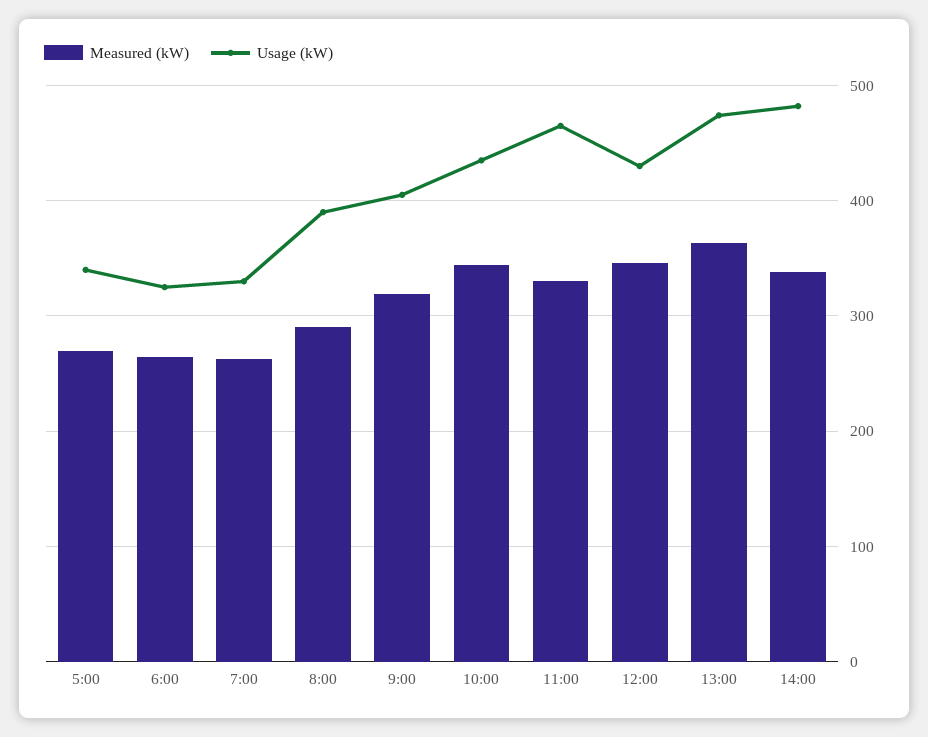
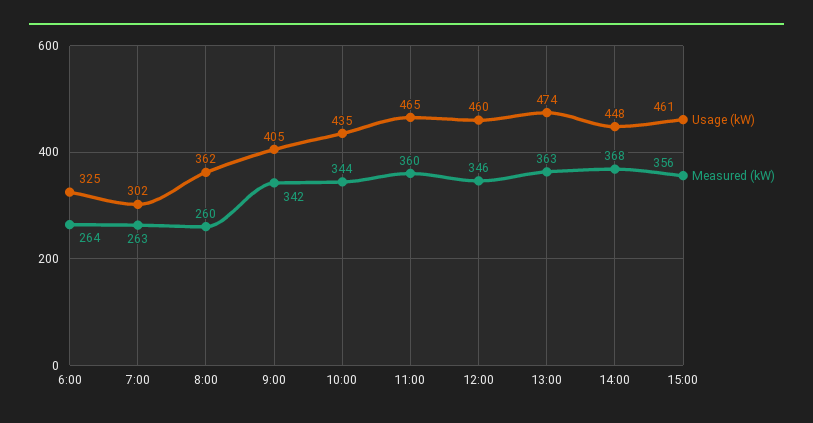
Measured (kW), 5:00: 270 -> none
Usage (kW), 5:00: 340 -> none
Usage (kW), 7:00: 330 -> 302
Measured (kW), 8:00: 290 -> 260
Usage (kW), 8:00: 390 -> 362
Measured (kW), 9:00: 320 -> 342
Measured (kW), 11:00: 330 -> 360
Usage (kW), 12:00: 430 -> 460
Measured (kW), 14:00: 340 -> 368
Usage (kW), 14:00: 480 -> 448
Usage (kW), 15:00: none -> 461
Measured (kW), 15:00: none -> 356

